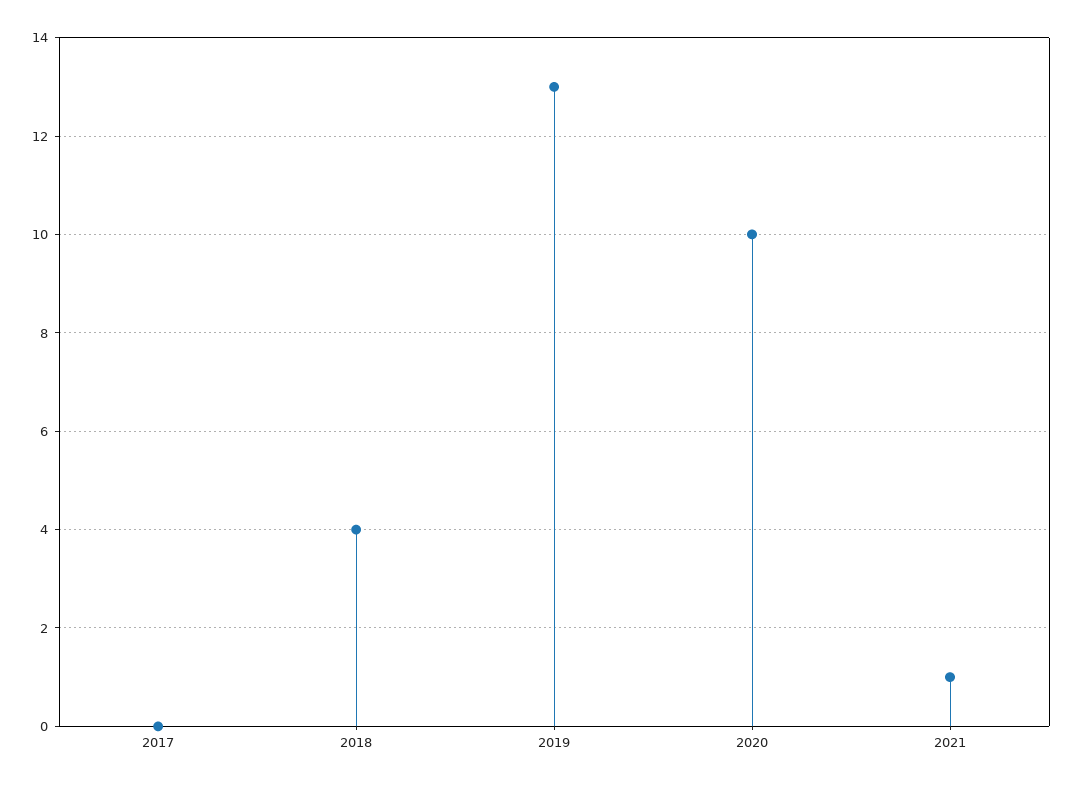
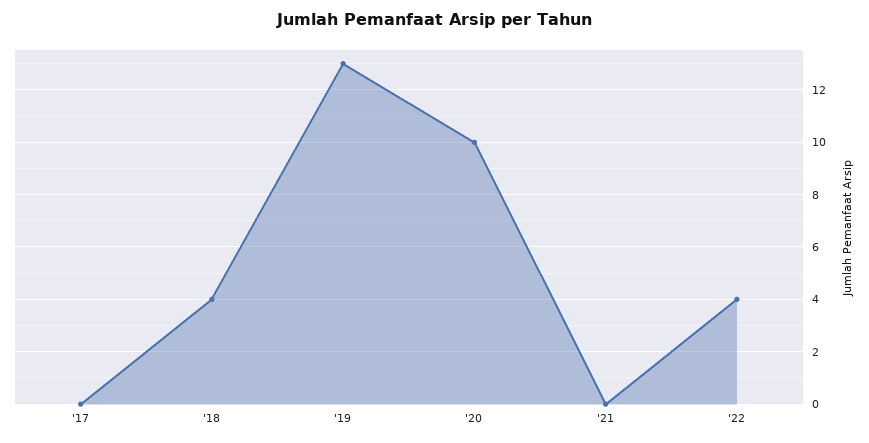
2021: 1 -> 0
'22: none -> 4

